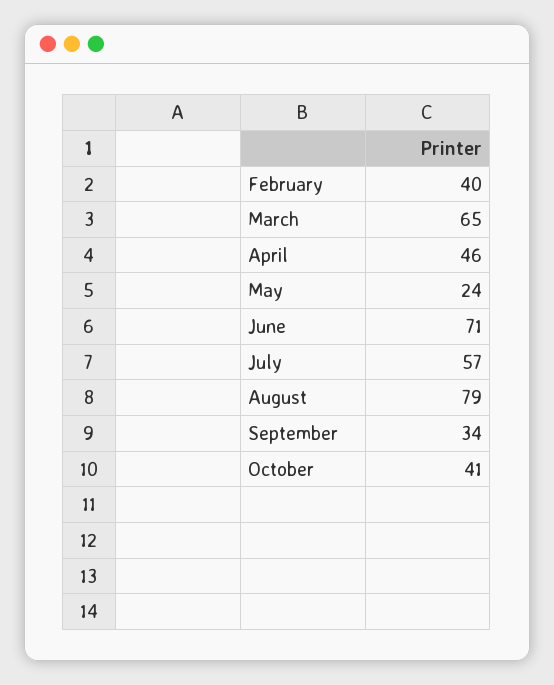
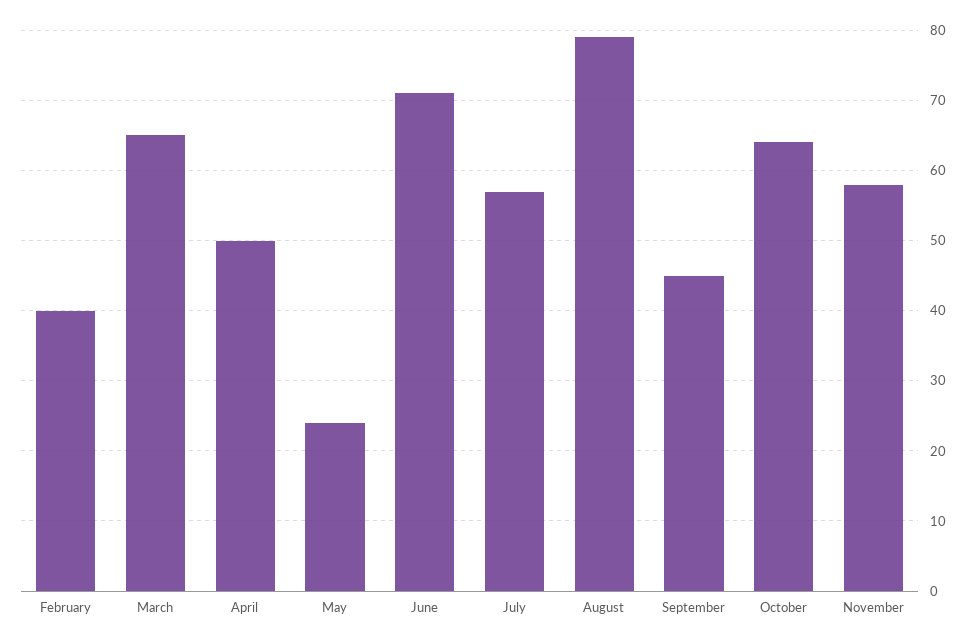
April: 46 -> 50
September: 34 -> 45
October: 41 -> 64
November: none -> 58

